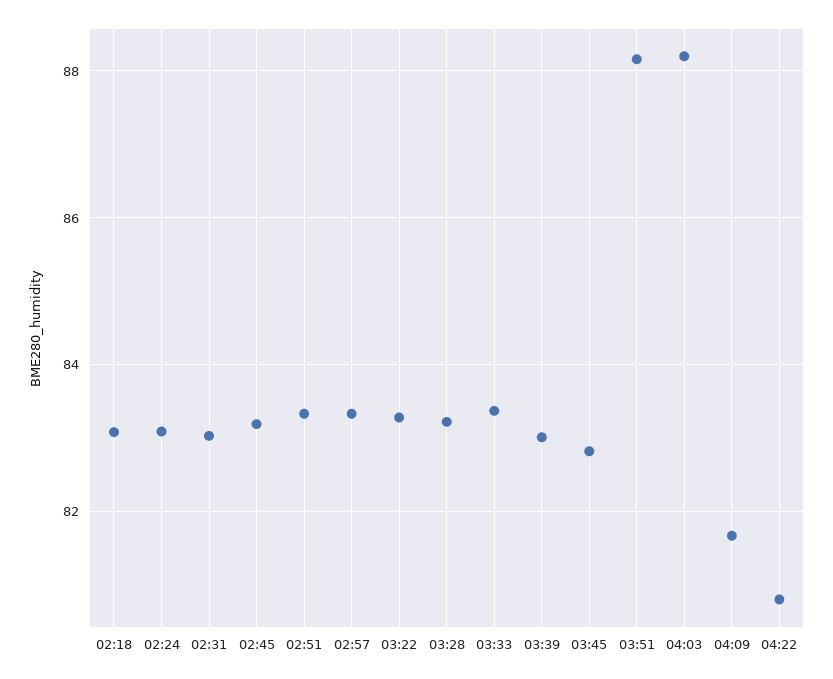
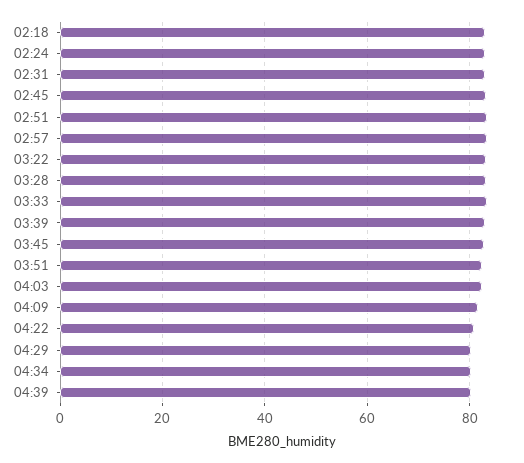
03:51: 88.2 -> 82
04:03: 88.2 -> 82
04:29: none -> 80
04:34: none -> 80
04:39: none -> 80

